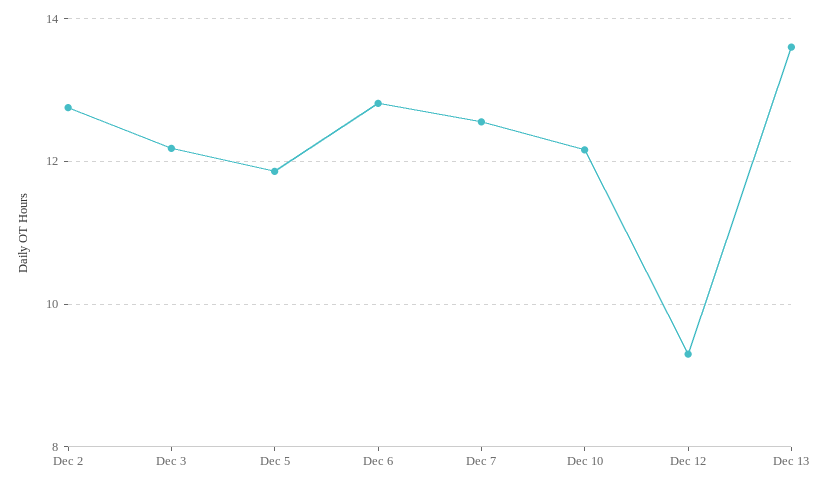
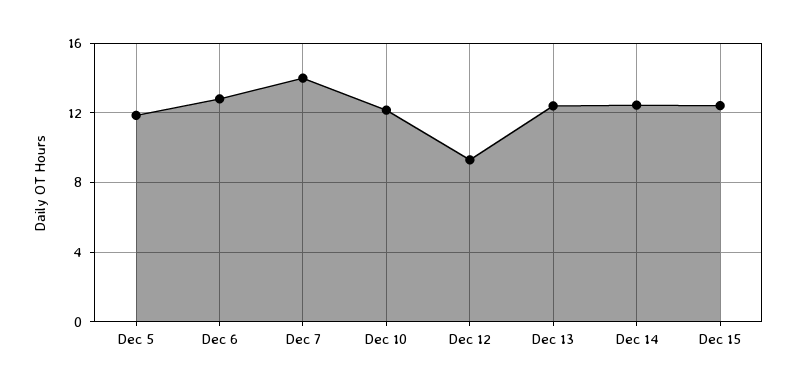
Dec 2: 12.8 -> none
Dec 3: 12.2 -> none
Dec 7: 12.6 -> 14
Dec 13: 13.6 -> 12.5
Dec 14: none -> 12.5
Dec 15: none -> 12.5

